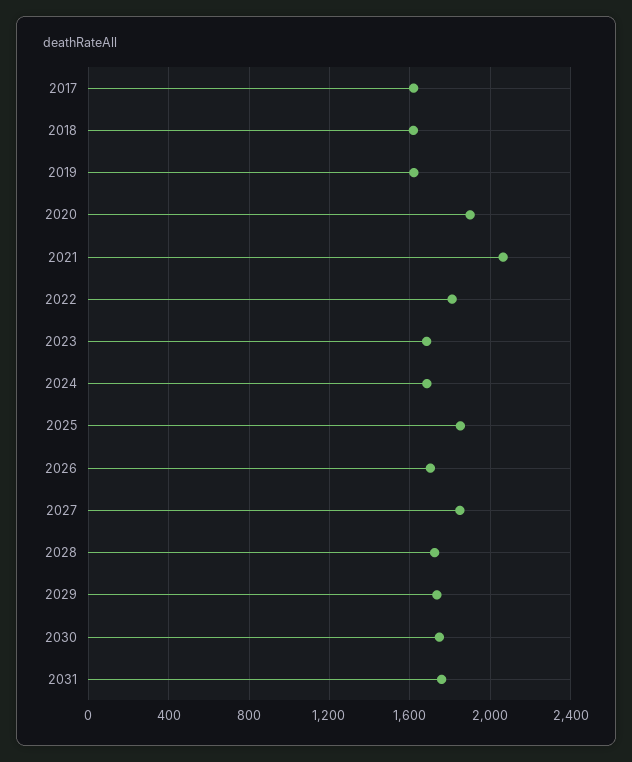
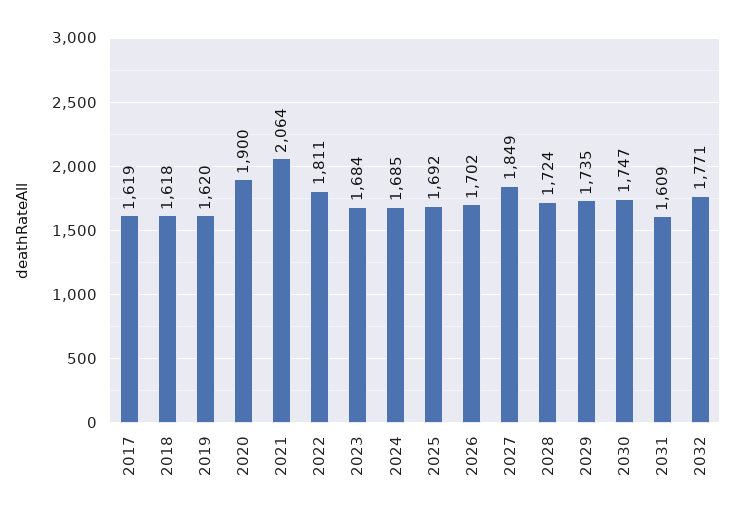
2025: 1850 -> 1692
2031: 1750 -> 1609
2032: none -> 1771

